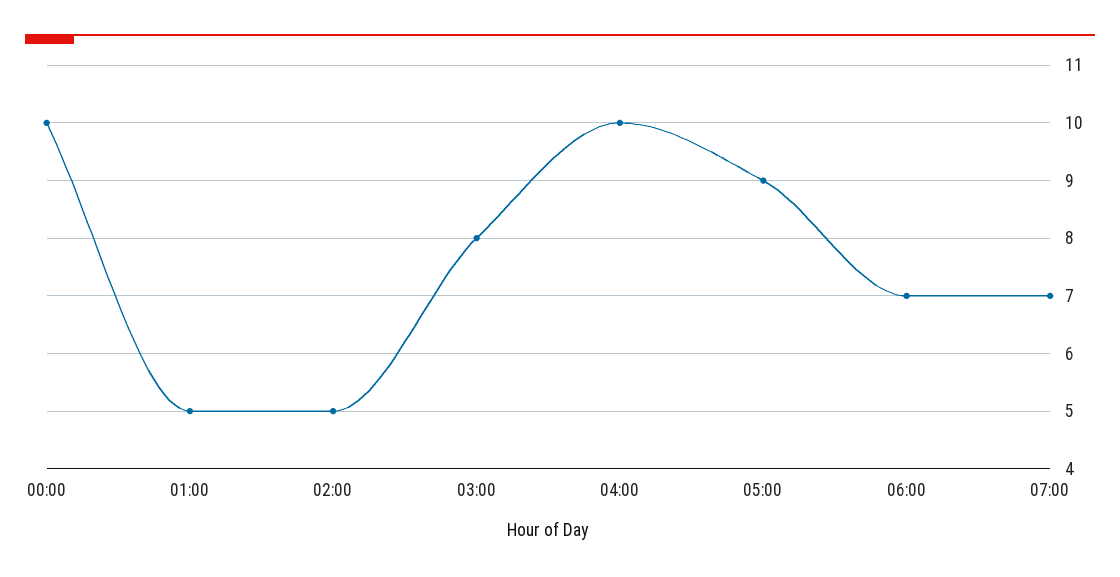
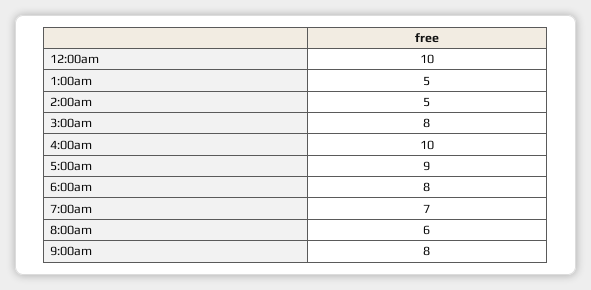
06:00: 7 -> 8
8:00am: none -> 6
9:00am: none -> 8

